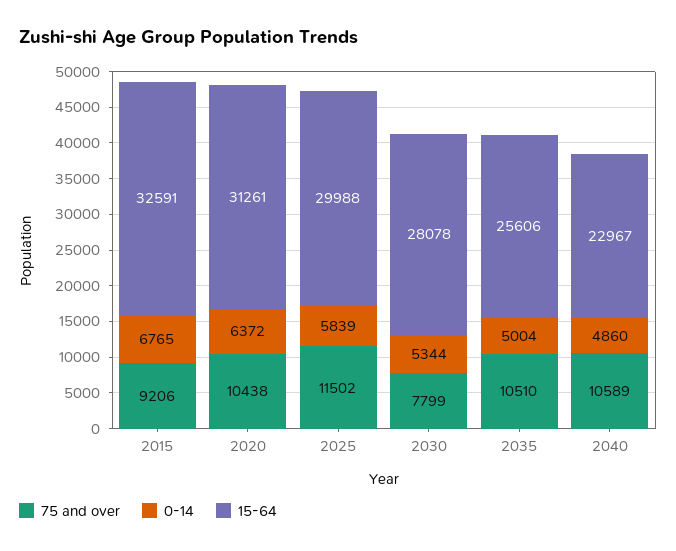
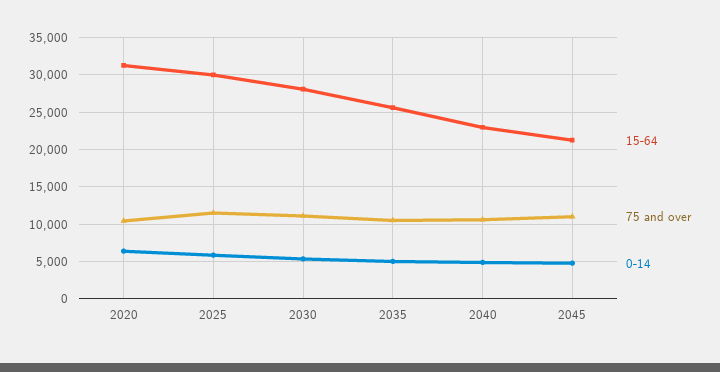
75 and over, 2015: 9206 -> none
0-14, 2015: 6765 -> none
15-64, 2015: 32591 -> none
75 and over, 2030: 7799 -> 11000
15-64, 2045: none -> 21000
75 and over, 2045: none -> 11000
0-14, 2045: none -> 5000

